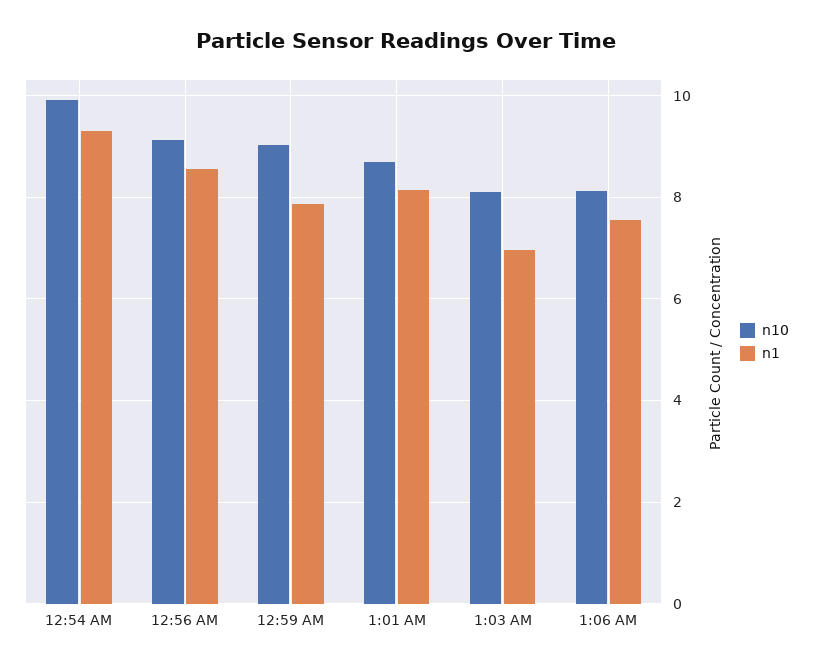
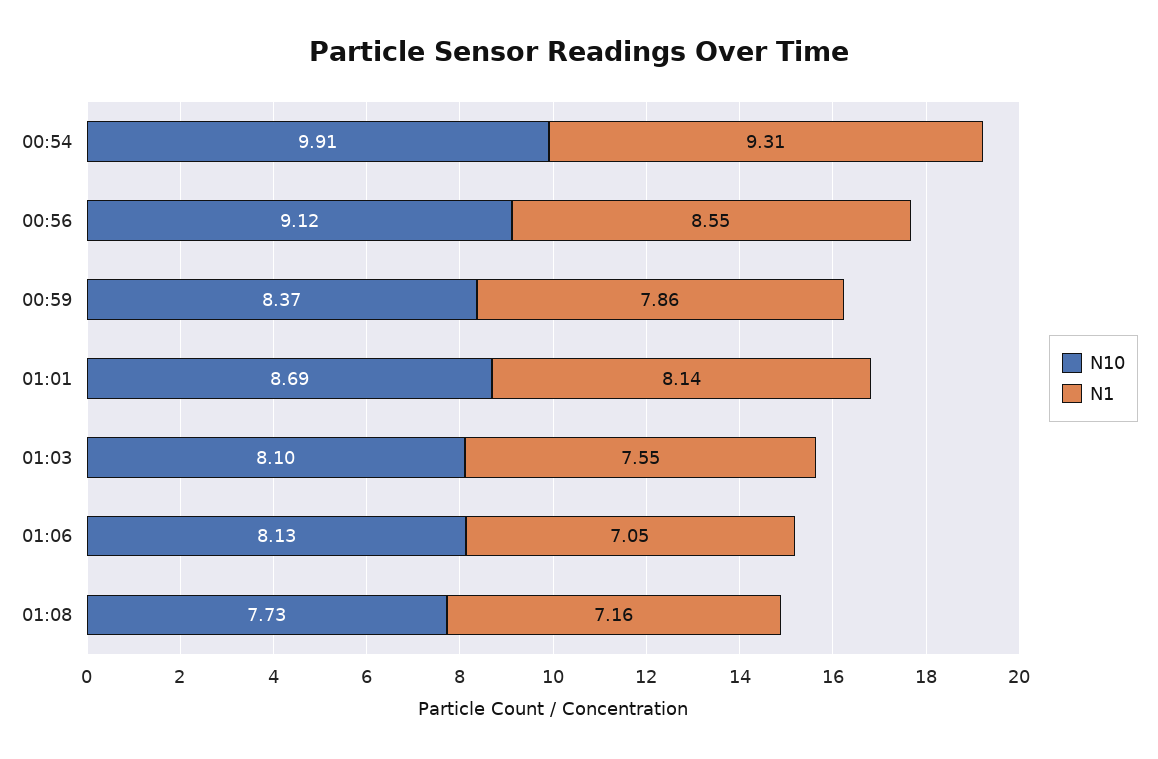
n10, 12:59 AM: 9 -> 8.37
n1, 1:03 AM: 7 -> 7.55
n1, 1:06 AM: 7.6 -> 7.05
n10, 01:08: none -> 7.73
n1, 01:08: none -> 7.16

